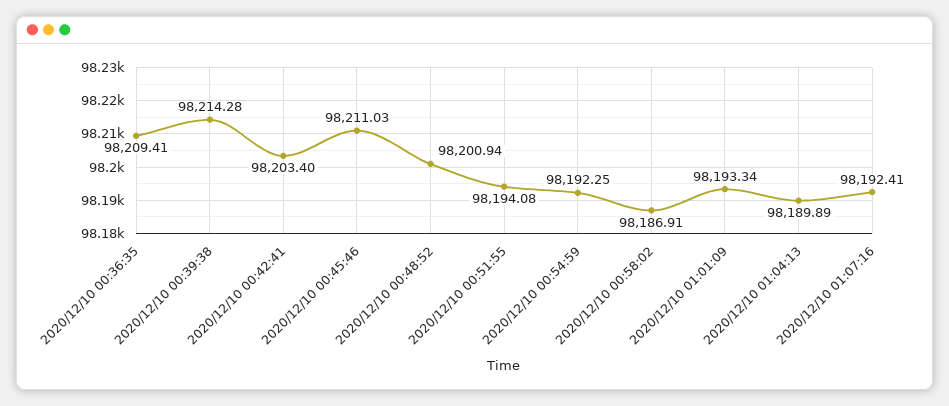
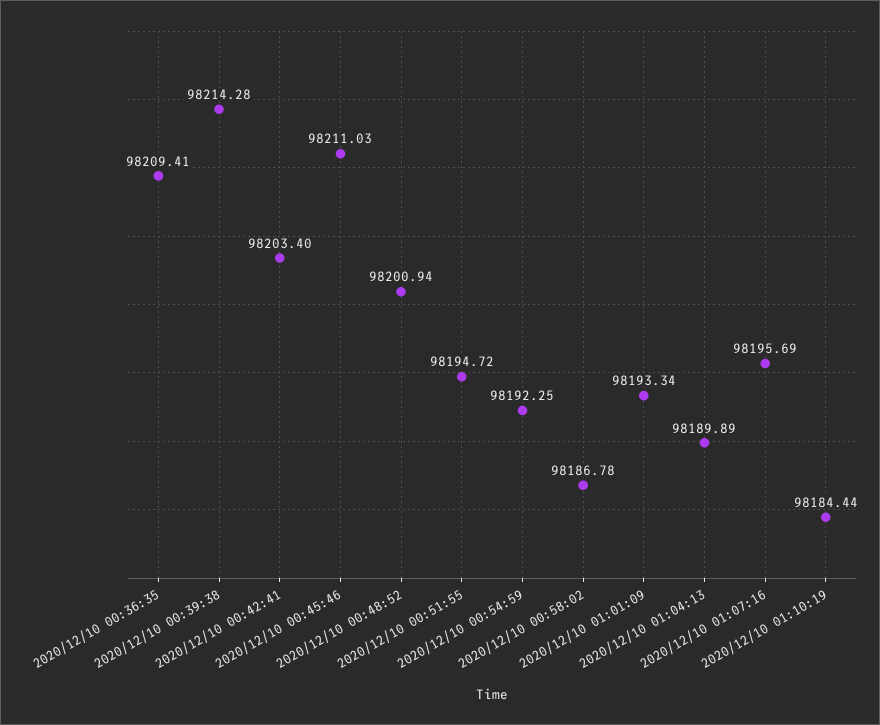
2020/12/10 00:51:55: 98194.08 -> 98194.72
2020/12/10 00:58:02: 98186.91 -> 98186.78
2020/12/10 01:07:16: 98192.41 -> 98195.69
2020/12/10 01:10:19: none -> 98184.44

